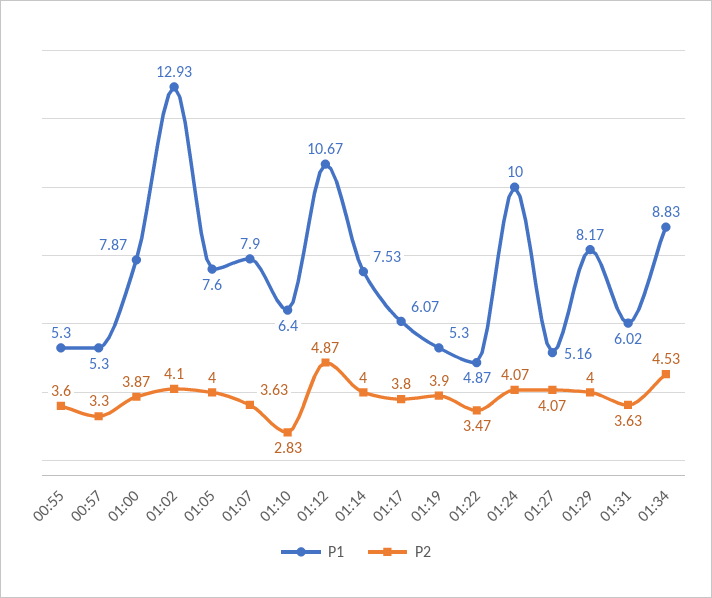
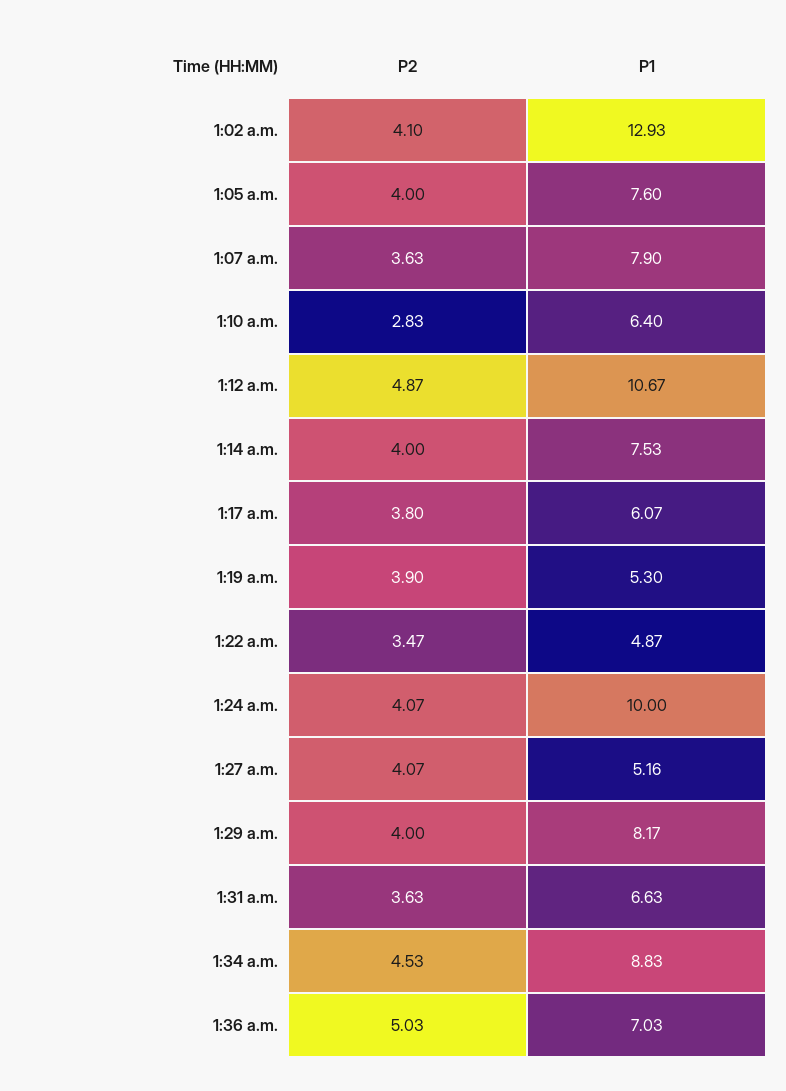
P1, 00:55: 5.3 -> none
P2, 00:55: 3.6 -> none
P1, 00:57: 5.3 -> none
P2, 00:57: 3.3 -> none
P1, 01:00: 7.87 -> none
P2, 01:00: 3.87 -> none
P1, 01:31: 6.02 -> 6.63
P2, 1:36 a.m.: none -> 5.03
P1, 1:36 a.m.: none -> 7.03

